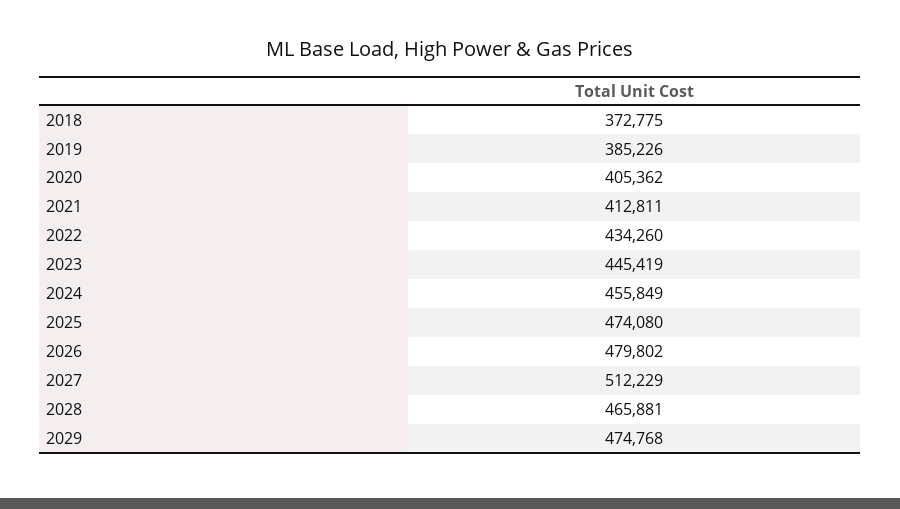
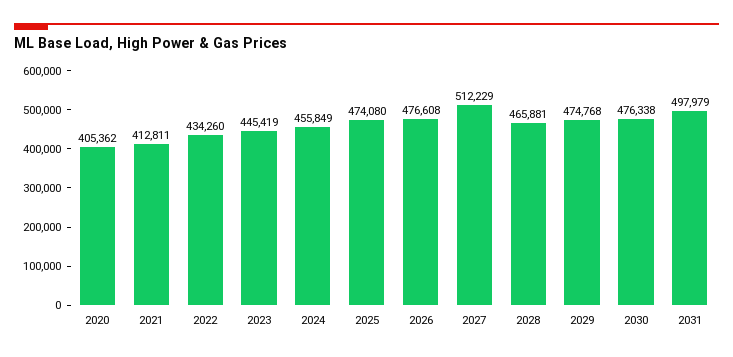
2018: 372775 -> none
2019: 385226 -> none
2026: 479802 -> 476608
2030: none -> 476338
2031: none -> 497979

